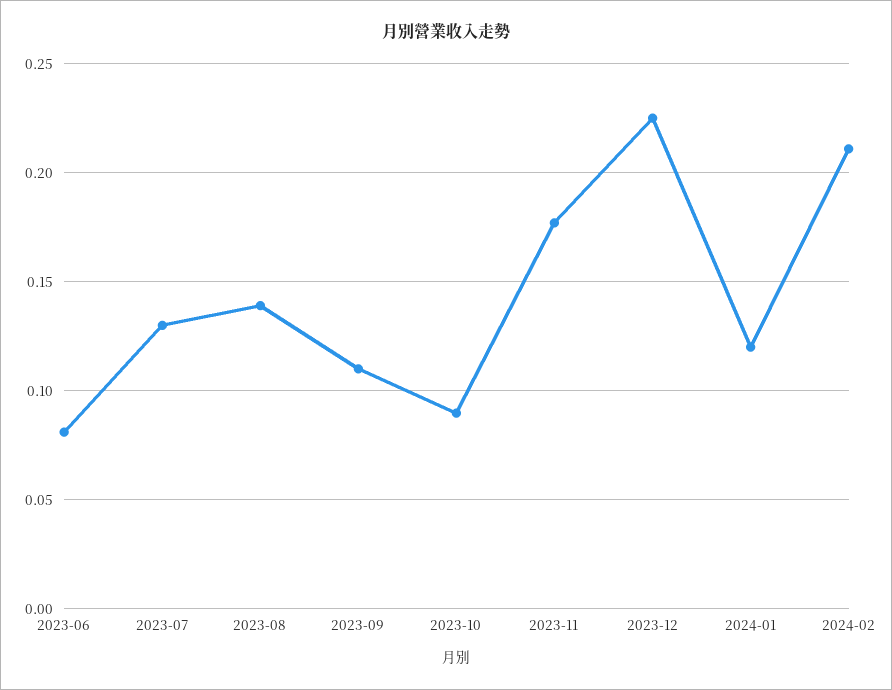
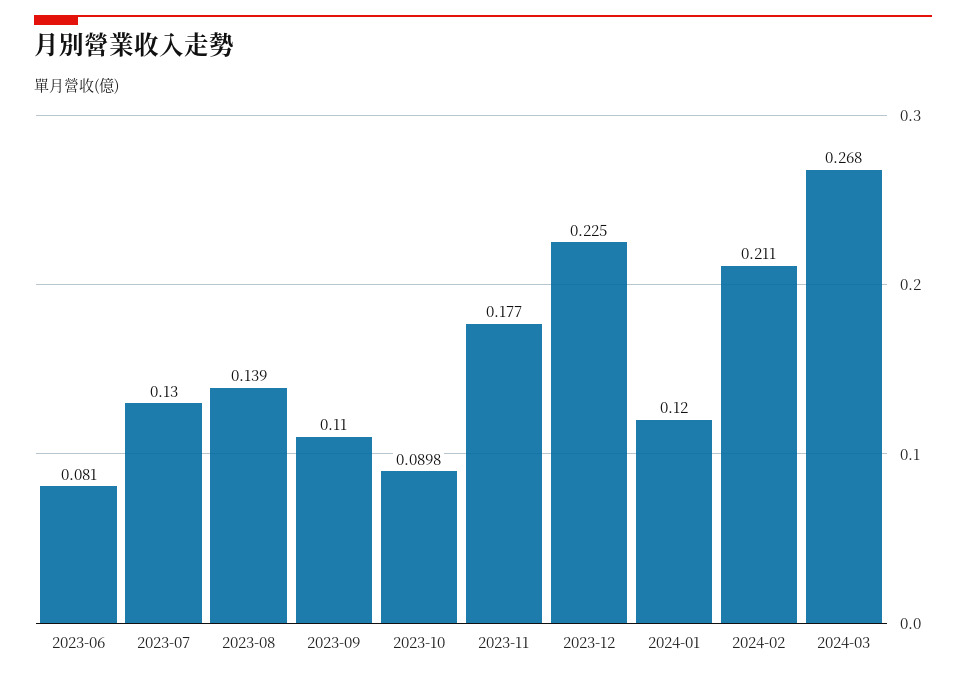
2024-03: none -> 0.268

